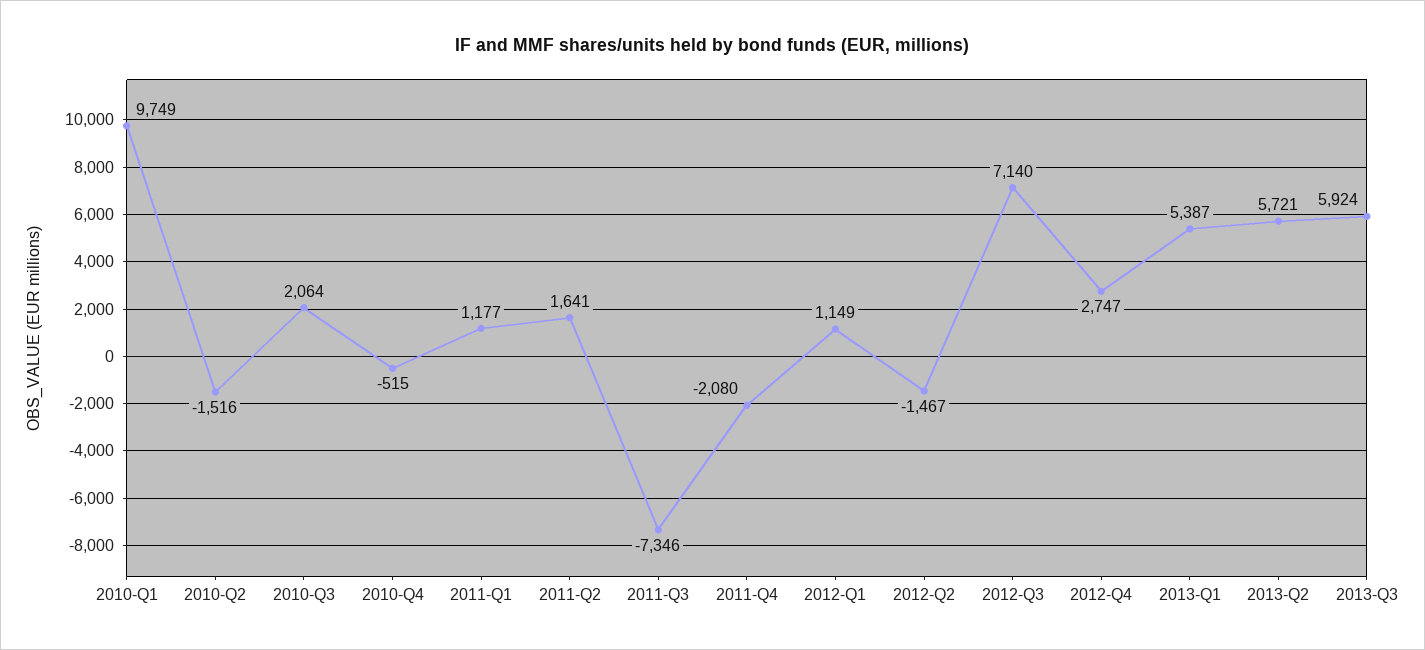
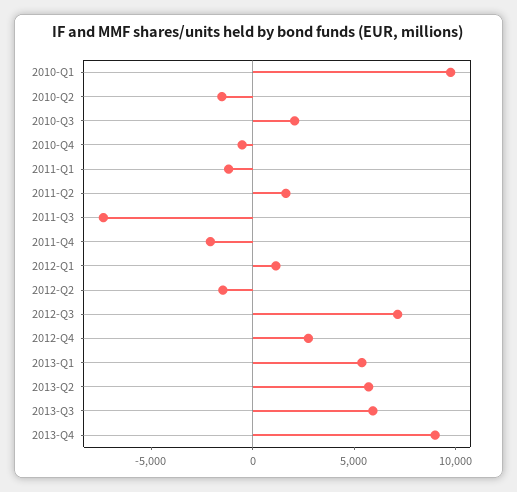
2011-Q1: 1177 -> -1000
2013-Q4: none -> 9000

